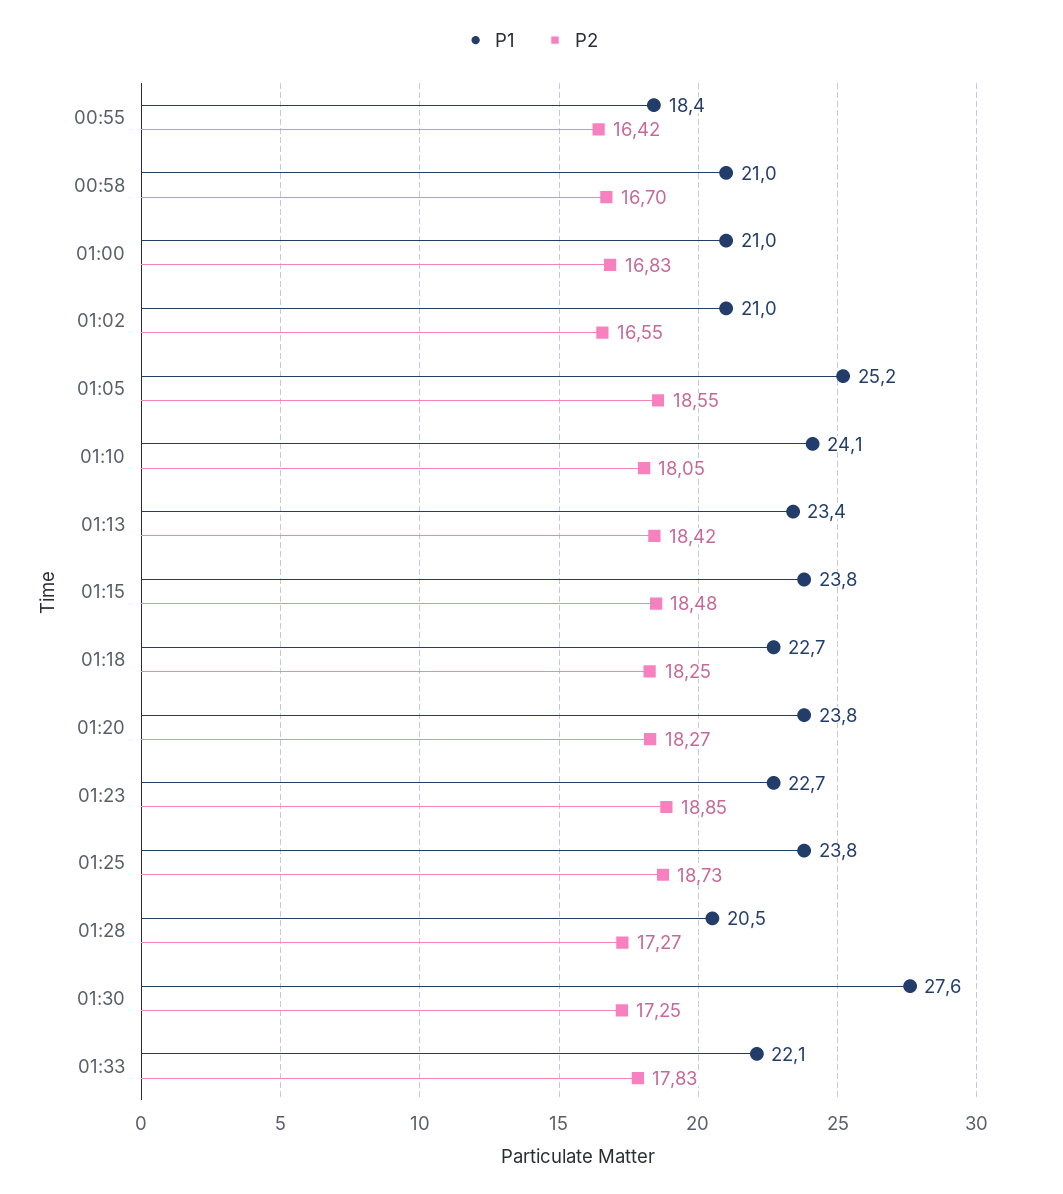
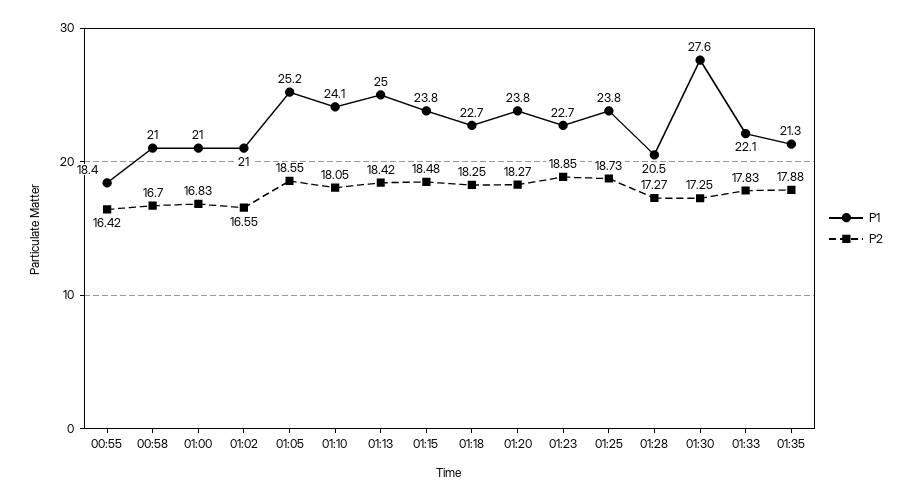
P1, 01:13: 23.4 -> 25
P1, 01:35: none -> 21.3
P2, 01:35: none -> 17.88

